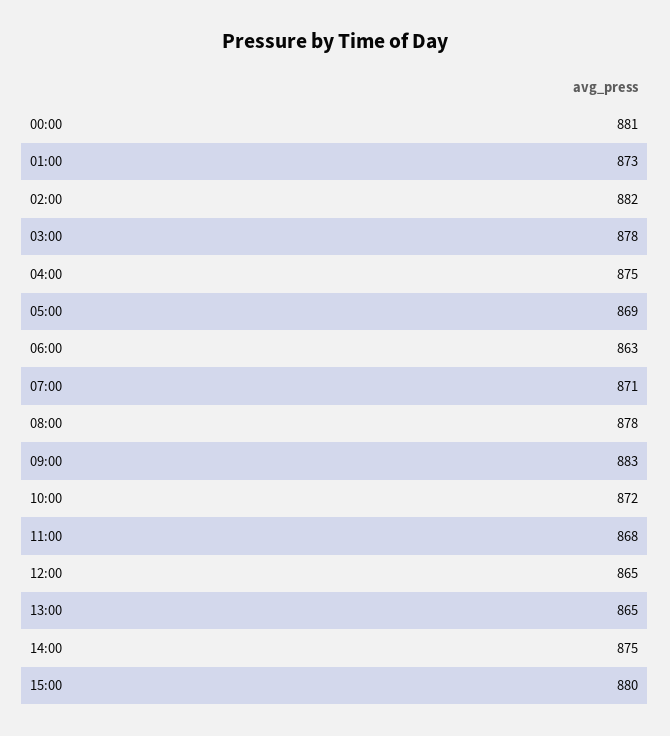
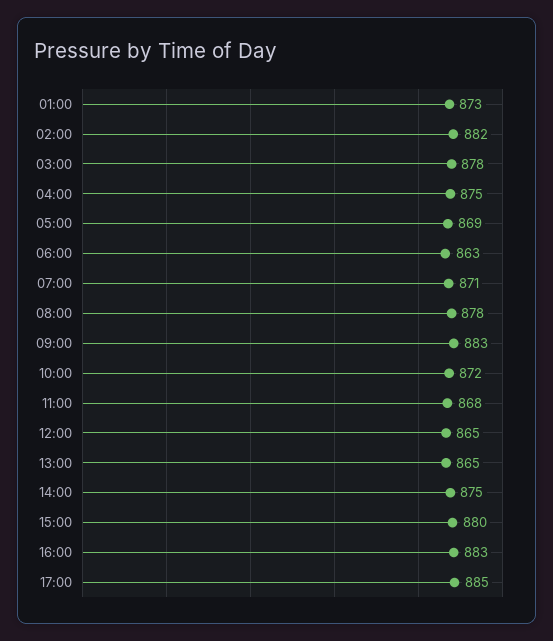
00:00: 881 -> none
16:00: none -> 883
17:00: none -> 885

